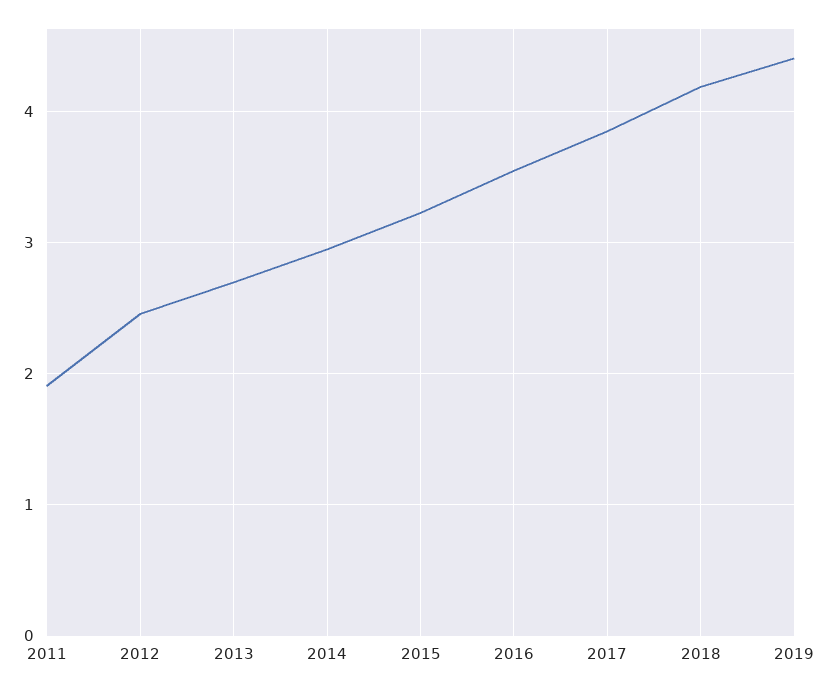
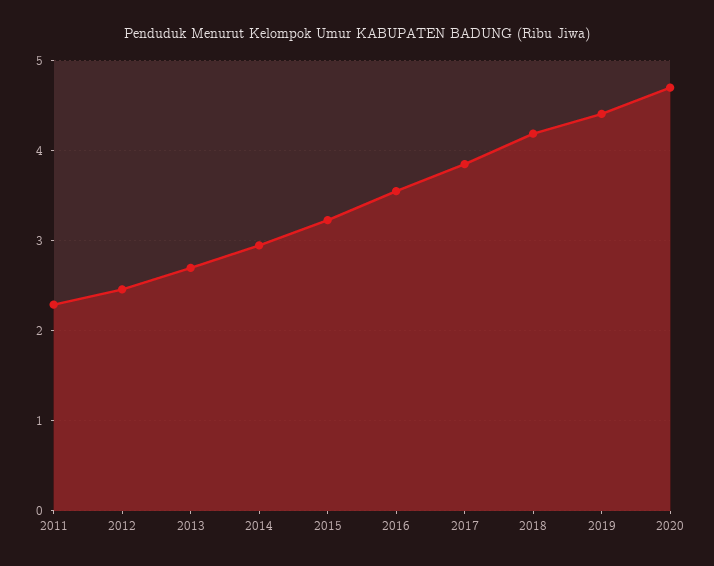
2011: 1.9 -> 2.3
2020: none -> 4.7

